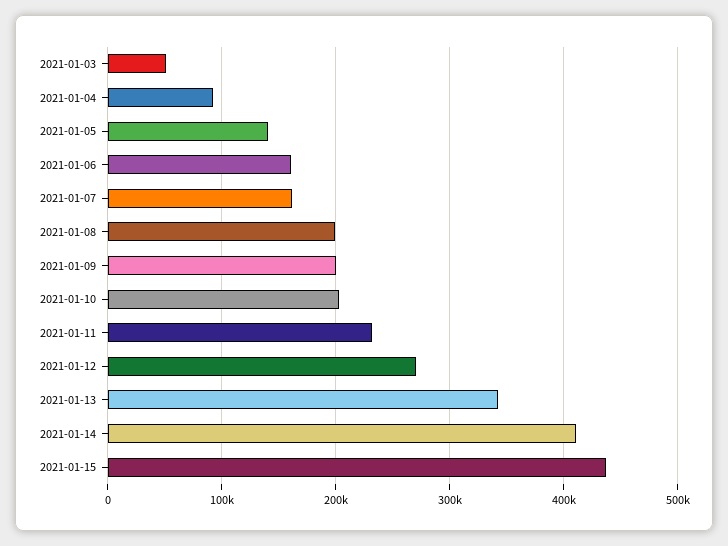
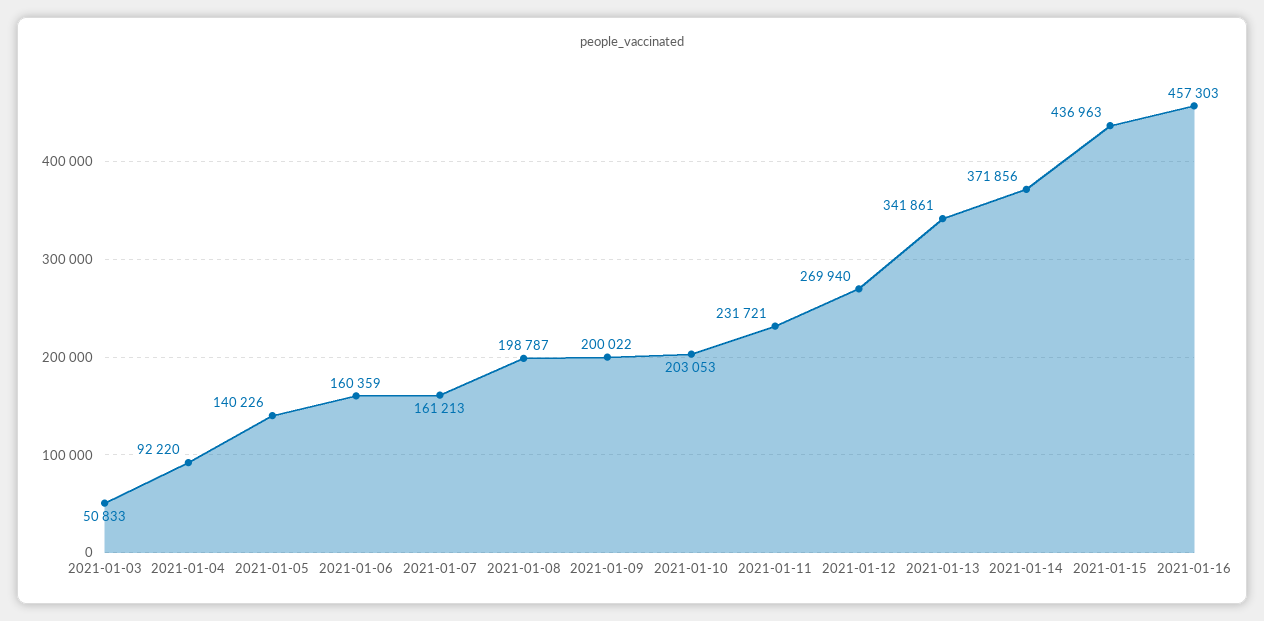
2021-01-14: 410000 -> 371856
2021-01-16: none -> 457303

